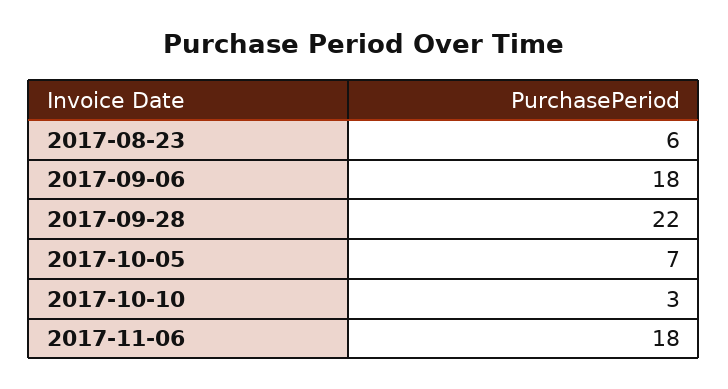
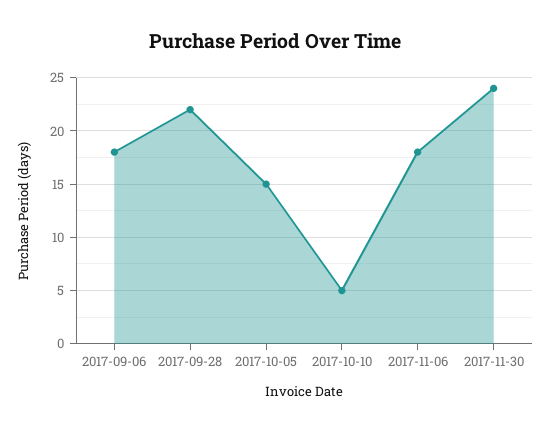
2017-08-23: 6 -> none
2017-10-05: 7 -> 15
2017-10-10: 3 -> 5
2017-11-30: none -> 24

